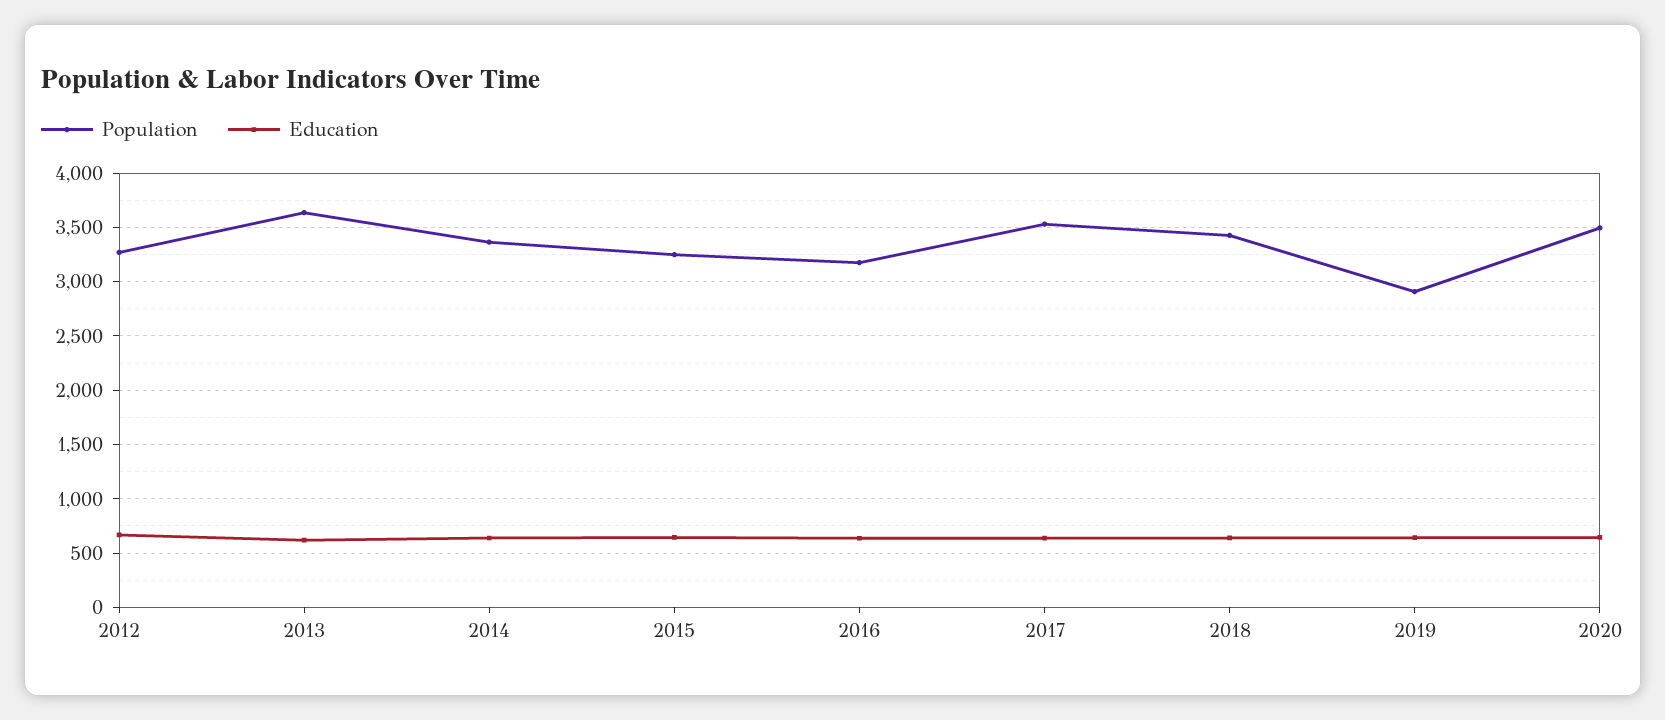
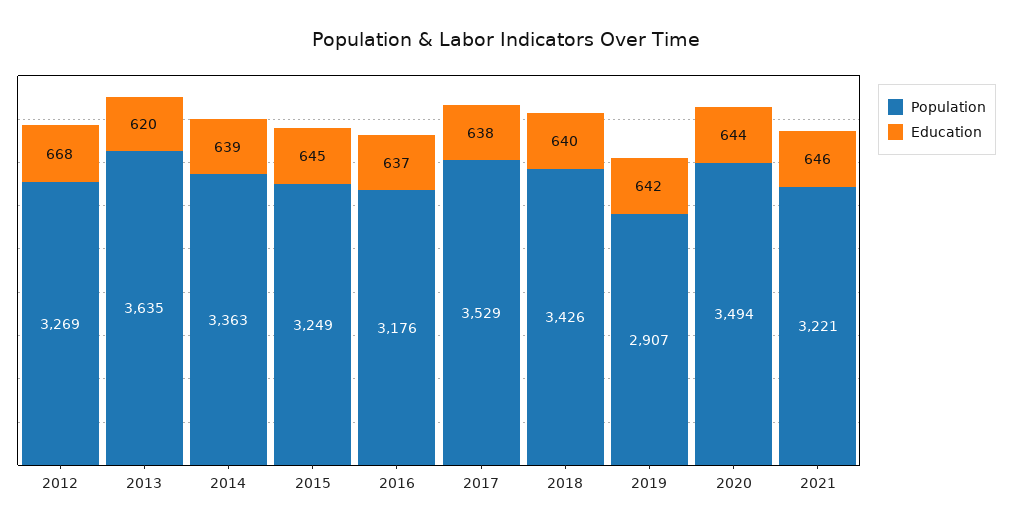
Population, 2021: none -> 3221
Education, 2021: none -> 646

